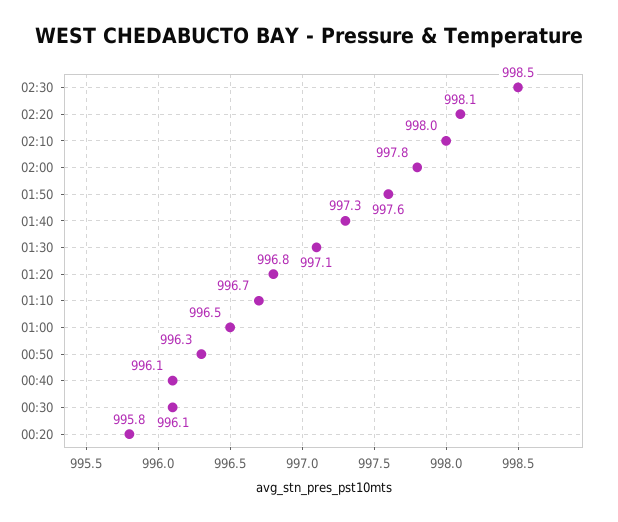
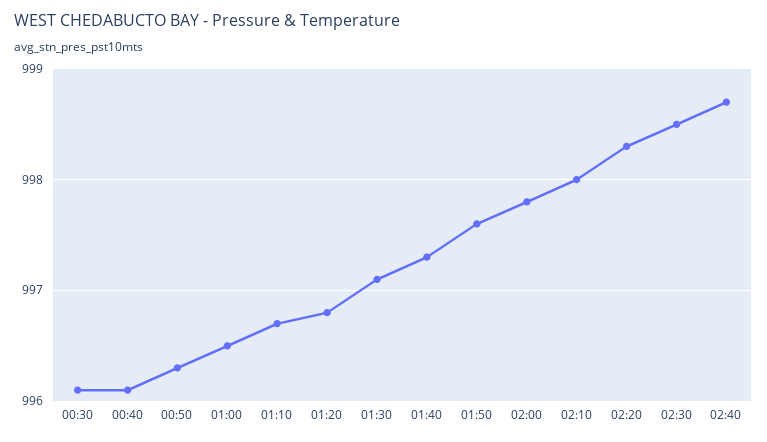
02:20: 998.1 -> 998.3
00:20: 995.8 -> none
02:40: none -> 998.7

